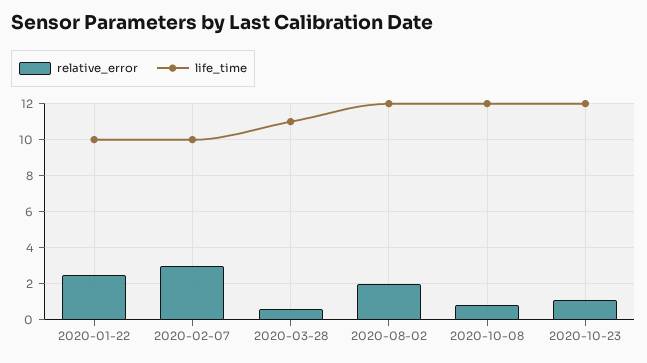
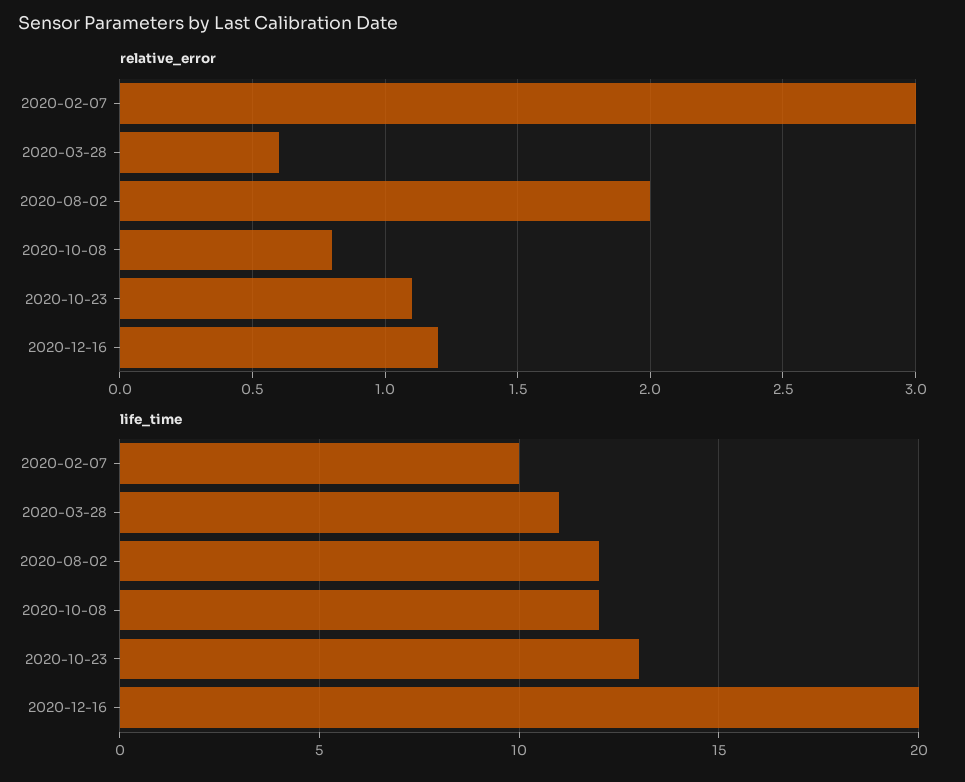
relative_error, 2020-01-22: 2.5 -> none
life_time, 2020-01-22: 10 -> none
life_time, 2020-10-23: 12 -> 13
relative_error, 2020-12-16: none -> 1.2
life_time, 2020-12-16: none -> 20

